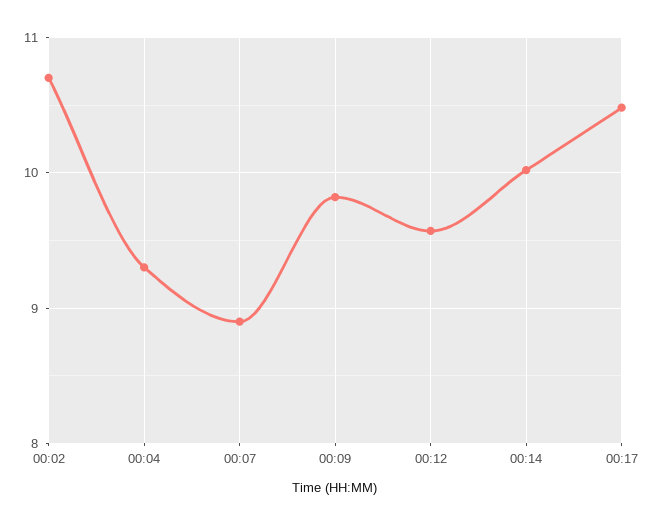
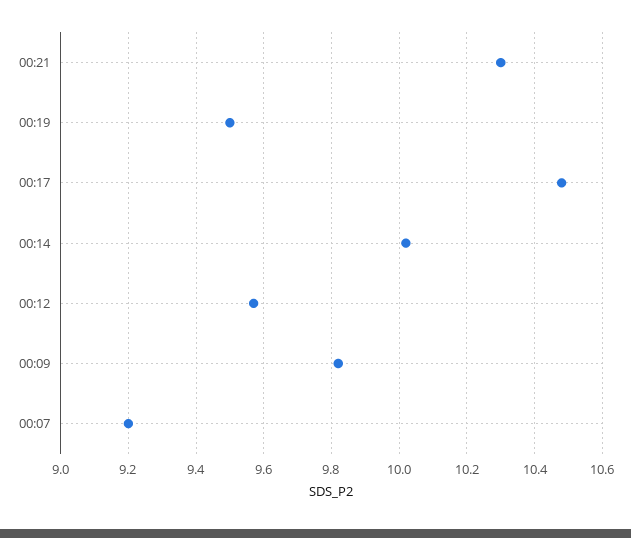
00:02: 10.7 -> none
00:04: 9.3 -> none
00:07: 8.9 -> 9.2
00:21: none -> 10.3
00:19: none -> 9.5

